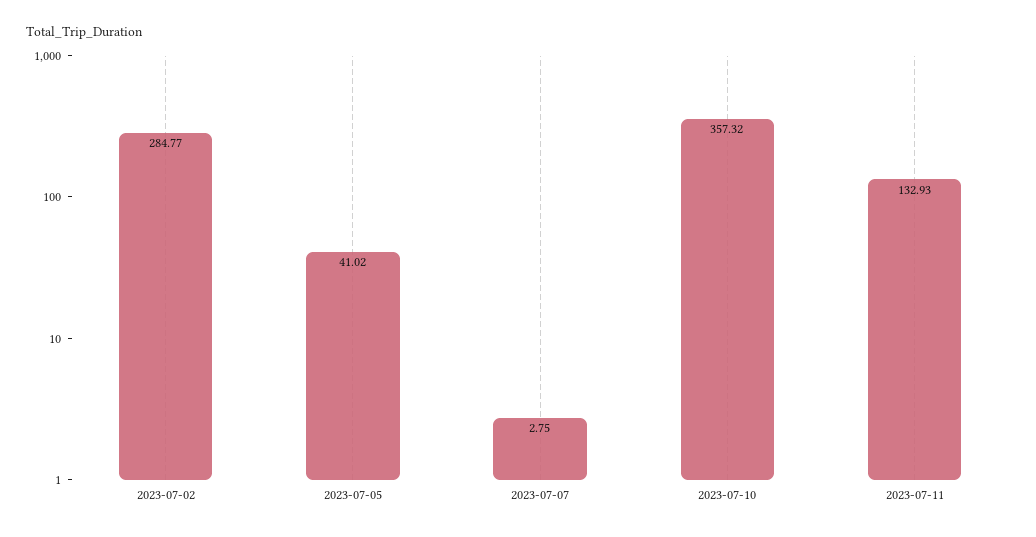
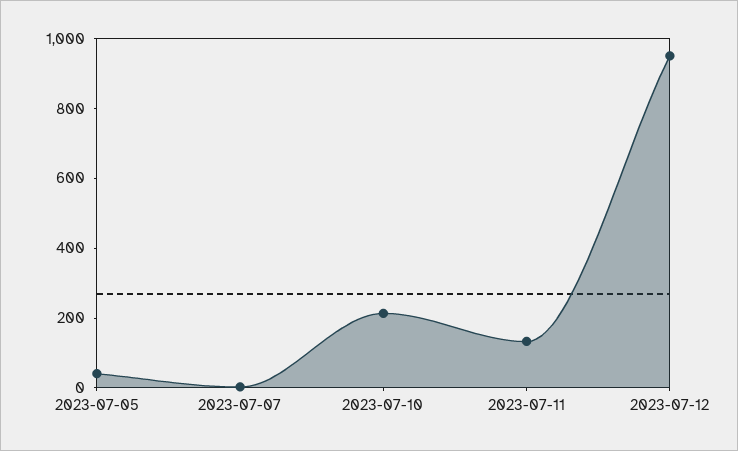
2023-07-02: 284.77 -> none
2023-07-10: 357.32 -> 200
2023-07-12: none -> 950

